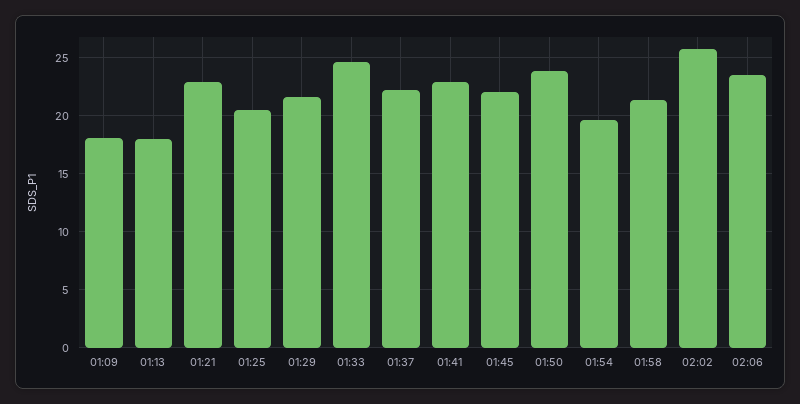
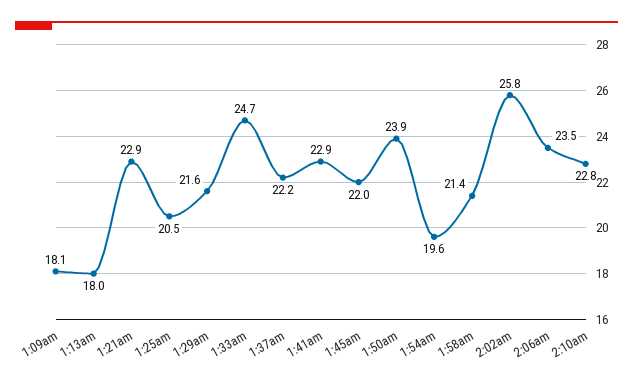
2:10am: none -> 22.8

